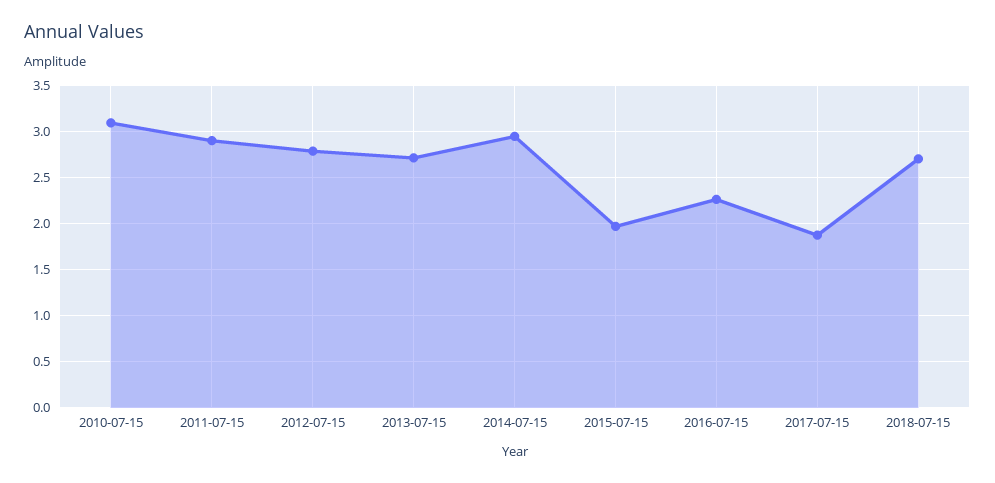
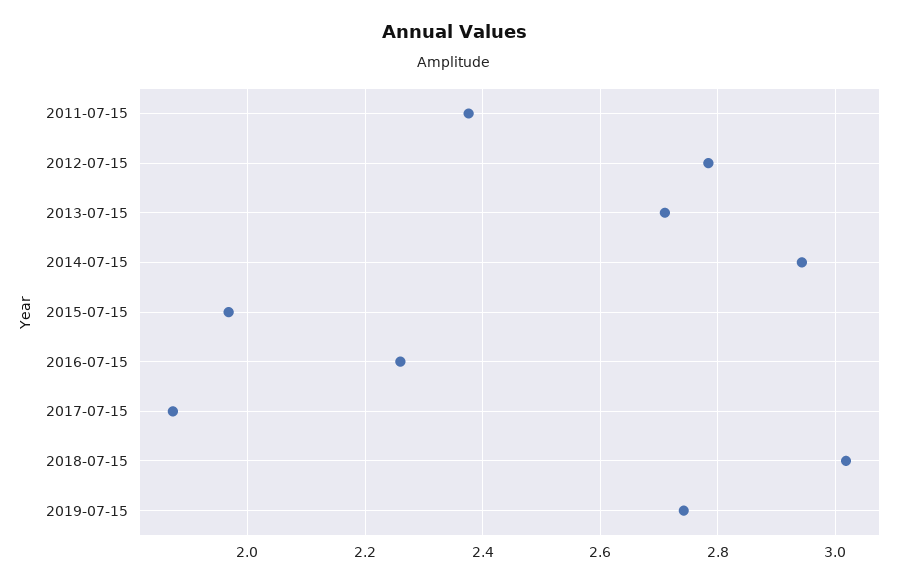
2010-07-15: 3.1 -> none
2011-07-15: 2.9 -> 2.38
2018-07-15: 2.7 -> 3.02
2019-07-15: none -> 2.74

